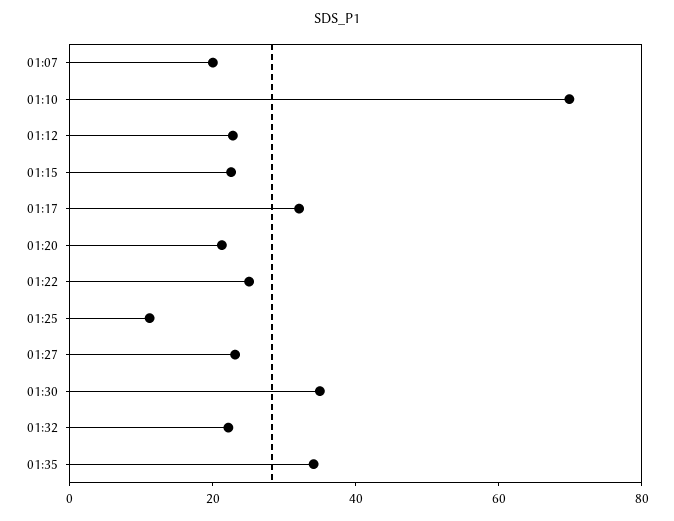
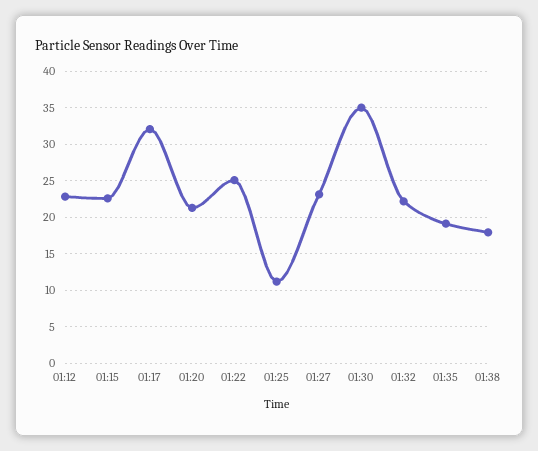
01:07: 20 -> none
01:10: 70 -> none
01:35: 35 -> 19
01:38: none -> 18

